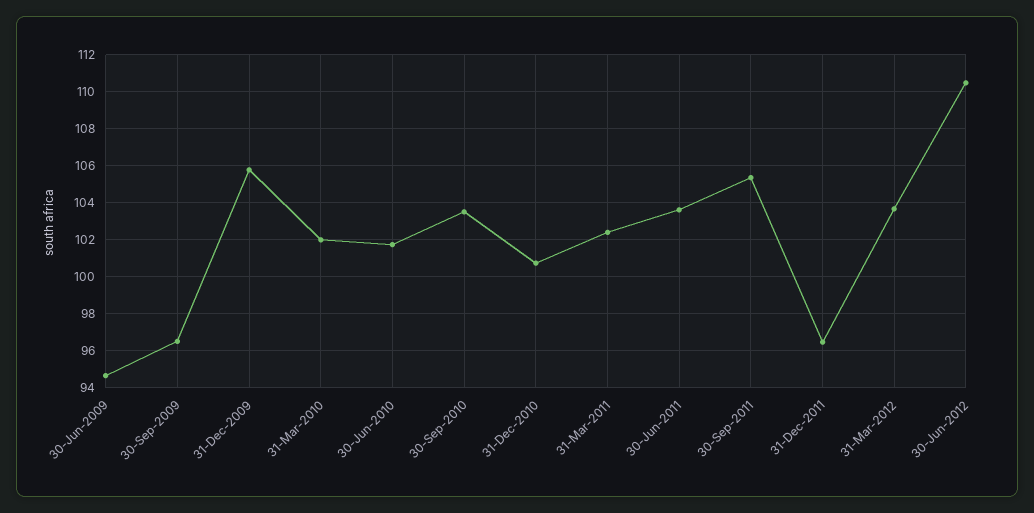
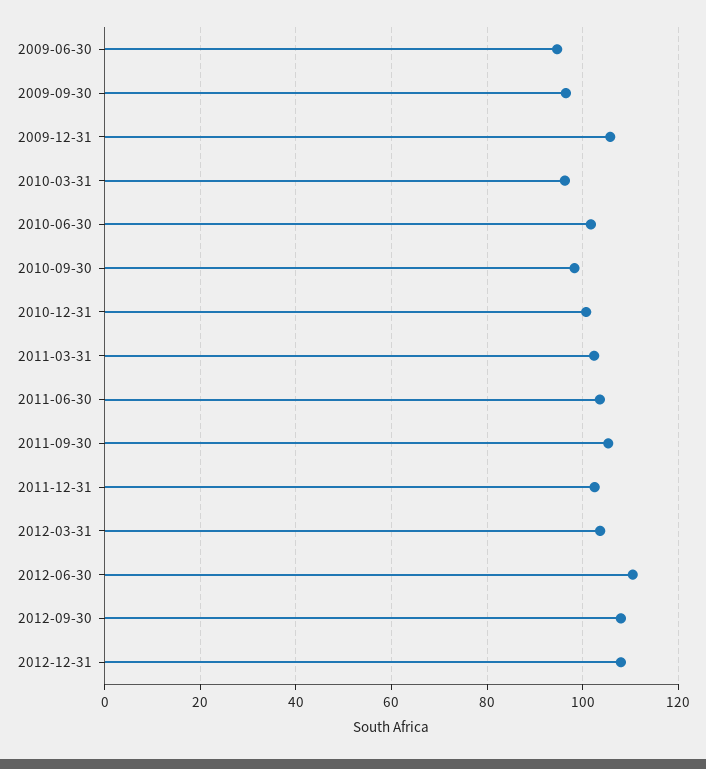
31-Mar-2010: 102 -> 96
30-Sep-2010: 103.5 -> 98
31-Dec-2011: 96.5 -> 102
2012-09-30: none -> 108
2012-12-31: none -> 108

